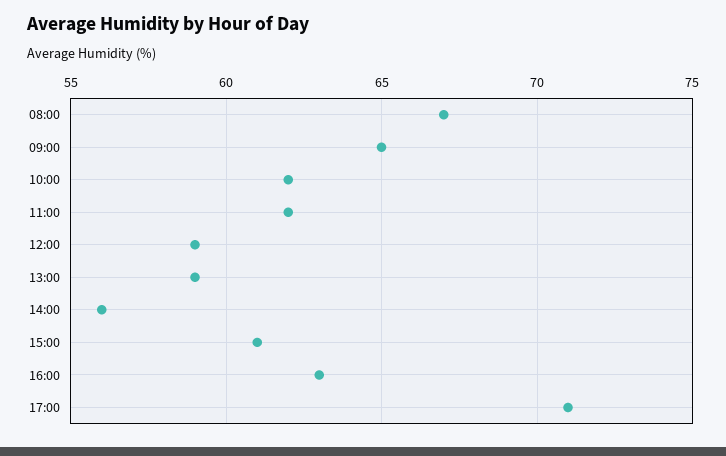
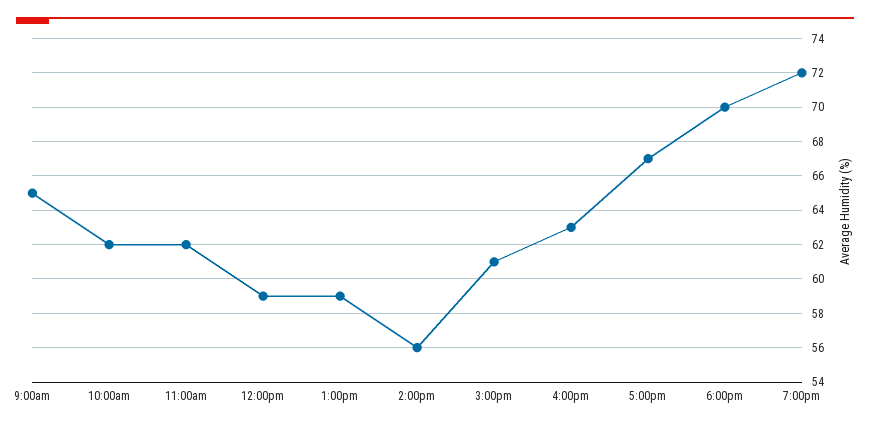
08:00: 67 -> none
17:00: 71 -> 67
6:00pm: none -> 70
7:00pm: none -> 72

